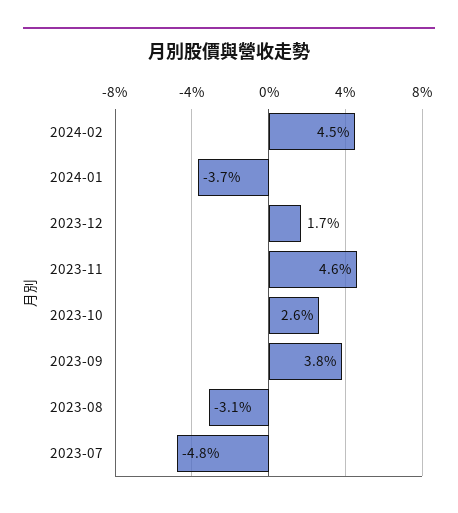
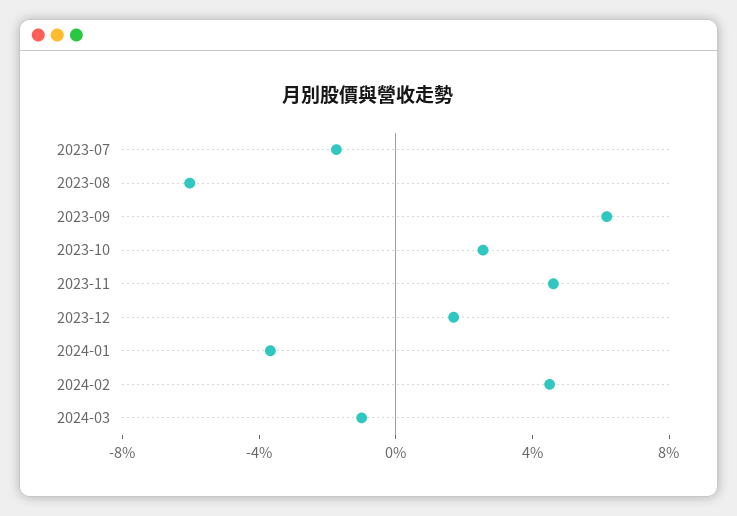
2023-09: 3.8 -> 6
2023-08: -3.1 -> -6
2023-07: -4.8 -> -2
2024-03: none -> -1

